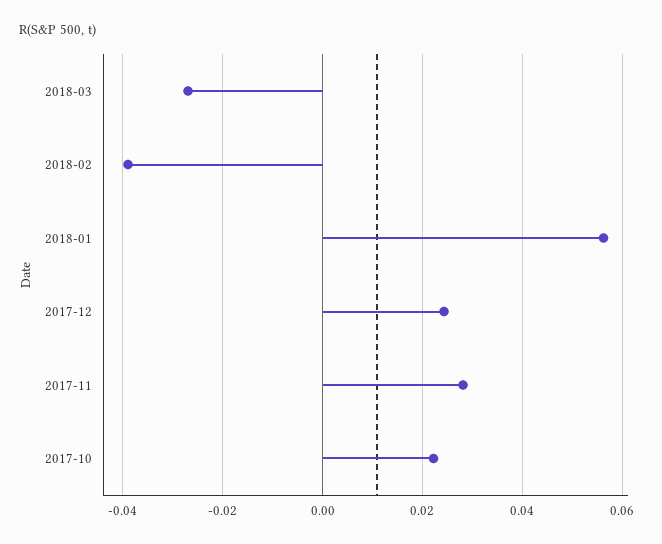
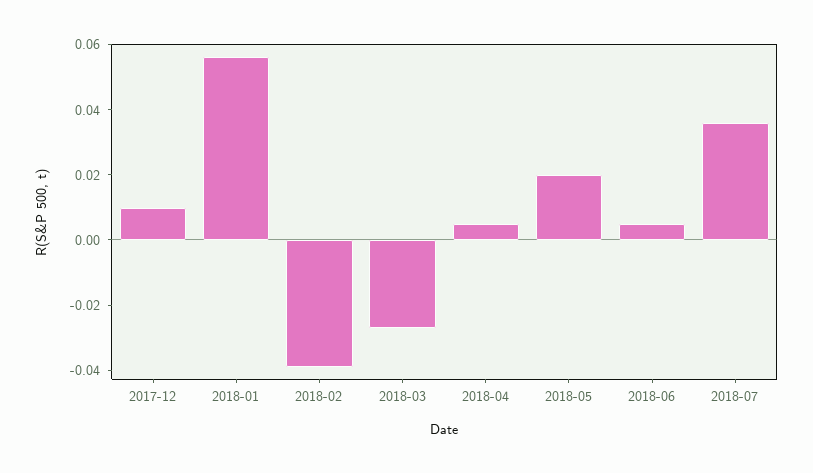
2017-12: 0.024 -> 0.01
2017-11: 0.028 -> none
2017-10: 0.022 -> none
2018-04: none -> 0.005
2018-05: none -> 0.02
2018-06: none -> 0.005
2018-07: none -> 0.035

